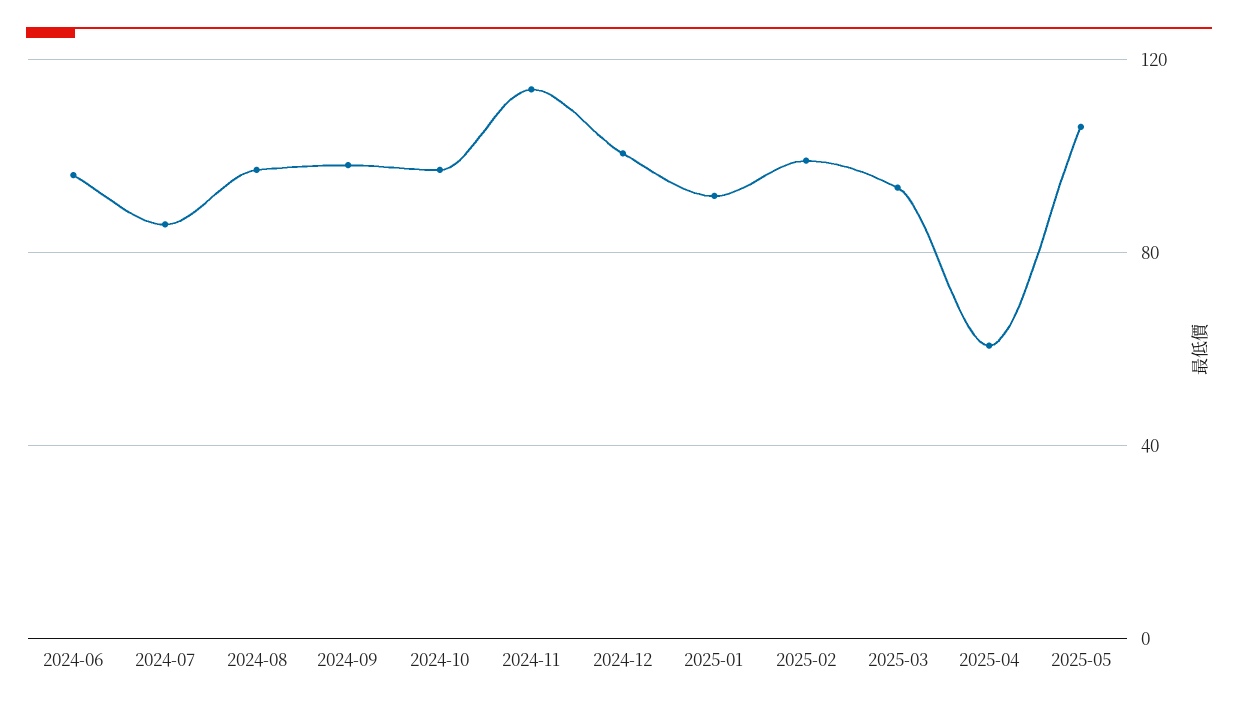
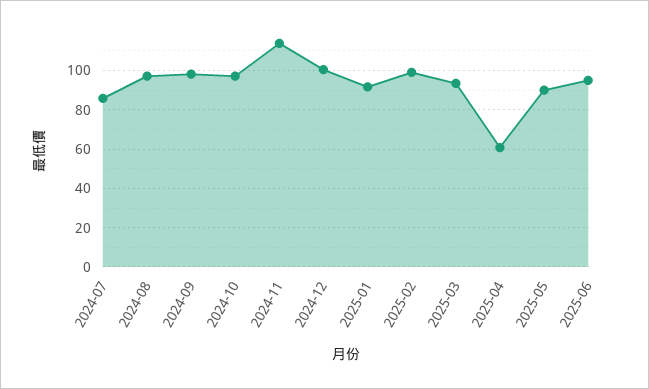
2024-06: 95 -> none
2025-05: 105 -> 90
2025-06: none -> 95

